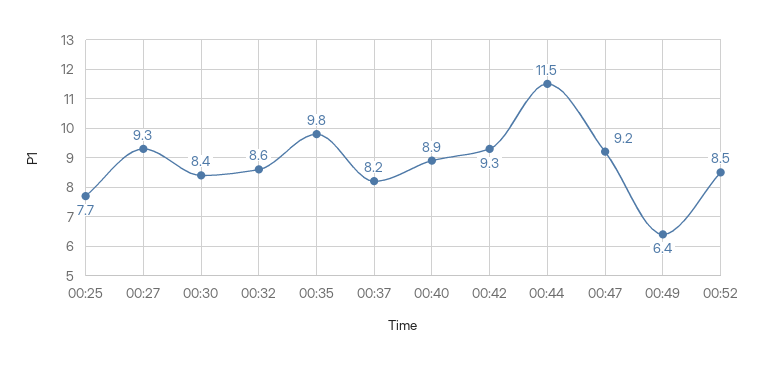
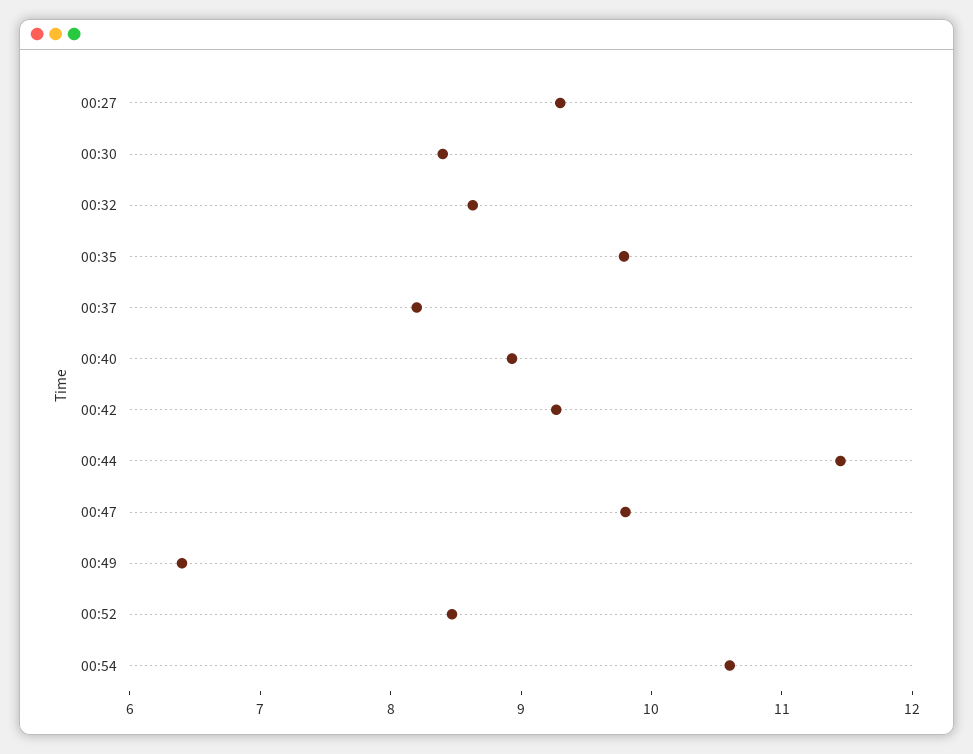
00:25: 7.7 -> none
00:47: 9.2 -> 9.8
00:54: none -> 10.6

